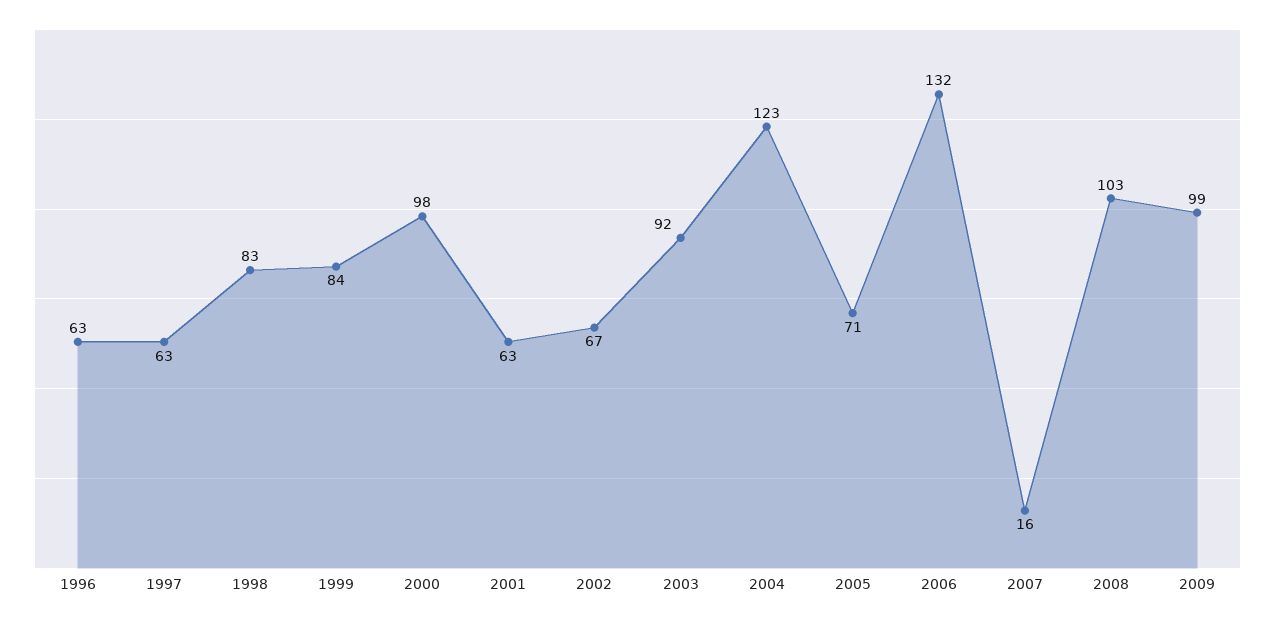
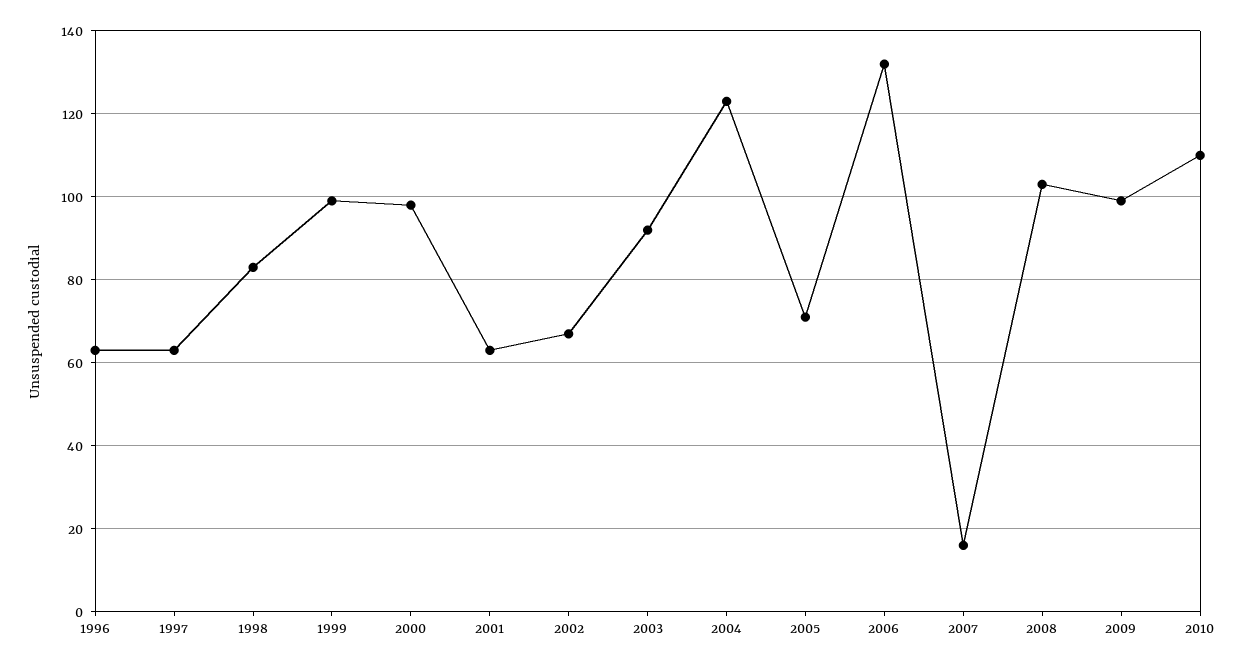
1999: 84 -> 100
2010: none -> 110

